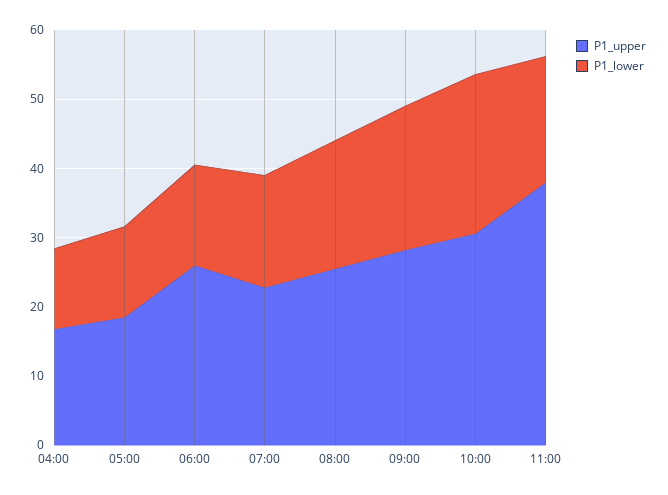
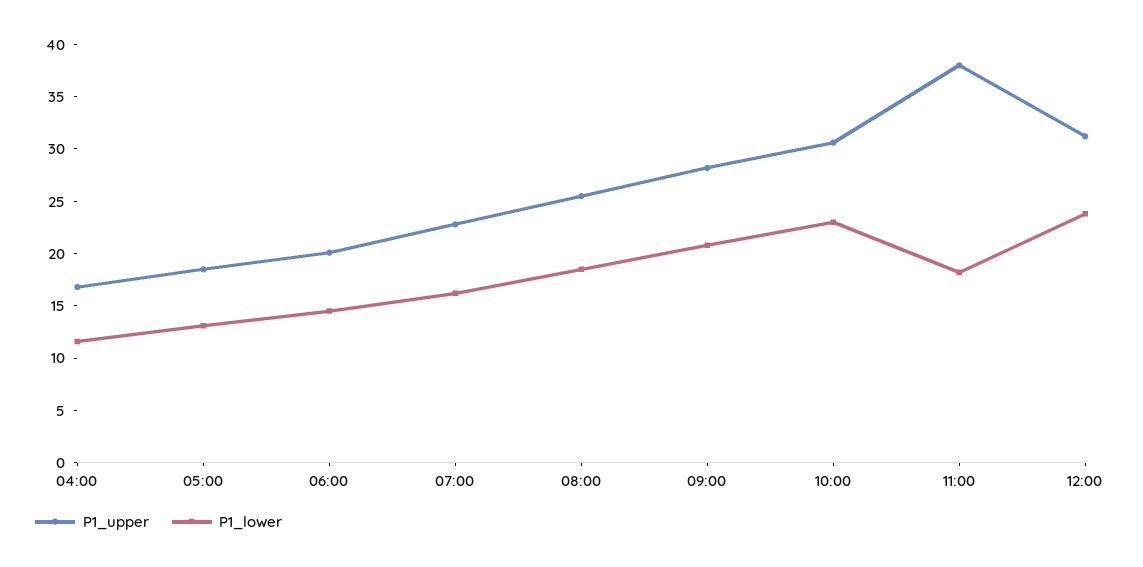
P1_upper, 06:00: 26 -> 20
P1_upper, 12:00: none -> 31
P1_lower, 12:00: none -> 24

